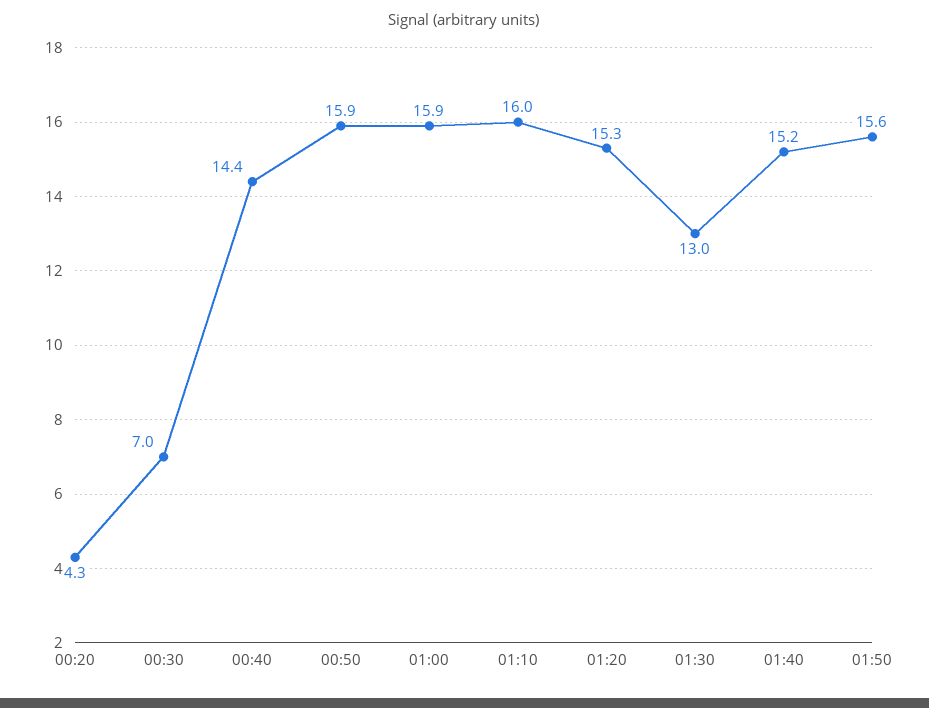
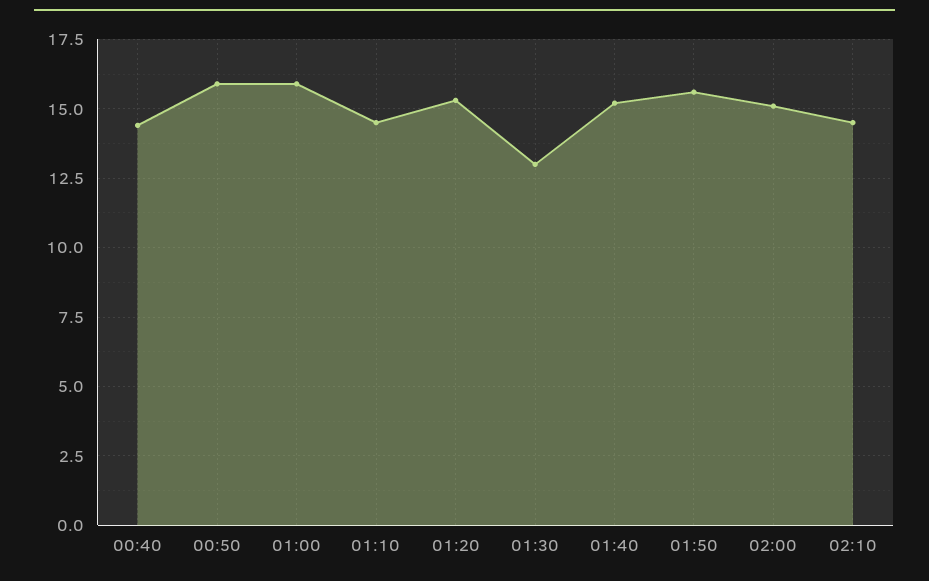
00:20: 4.3 -> none
00:30: 7 -> none
01:10: 16 -> 14.5
02:00: none -> 15
02:10: none -> 14.5

